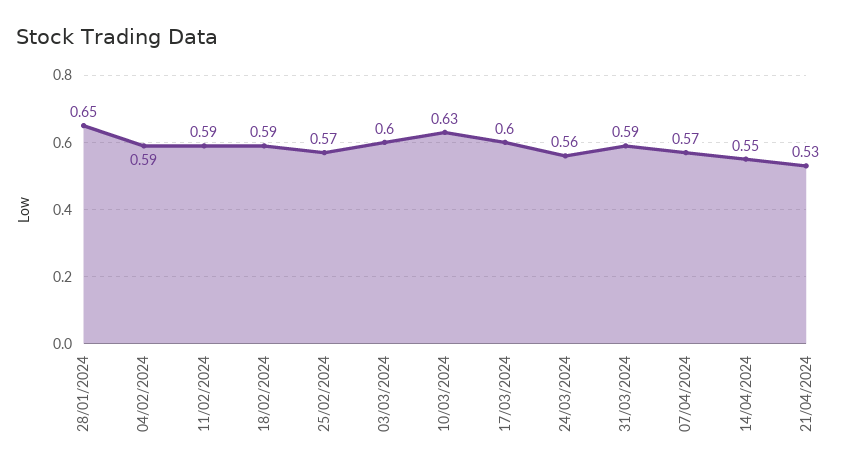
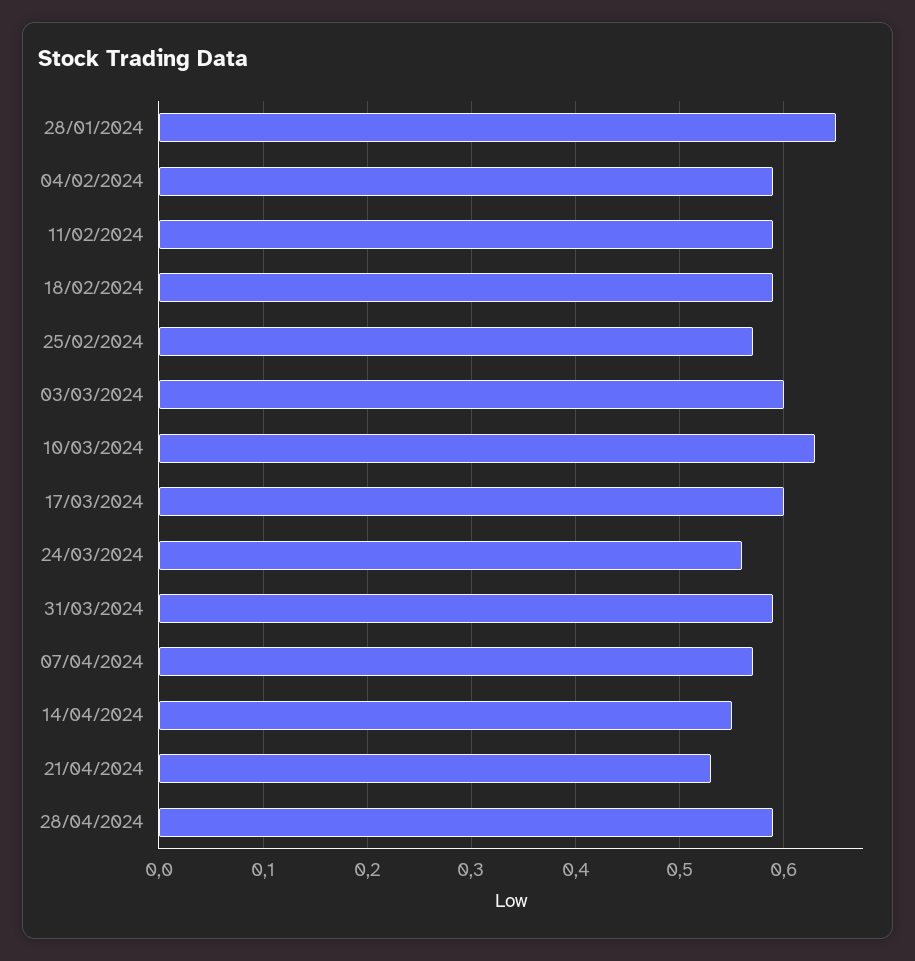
28/04/2024: none -> 0.59

